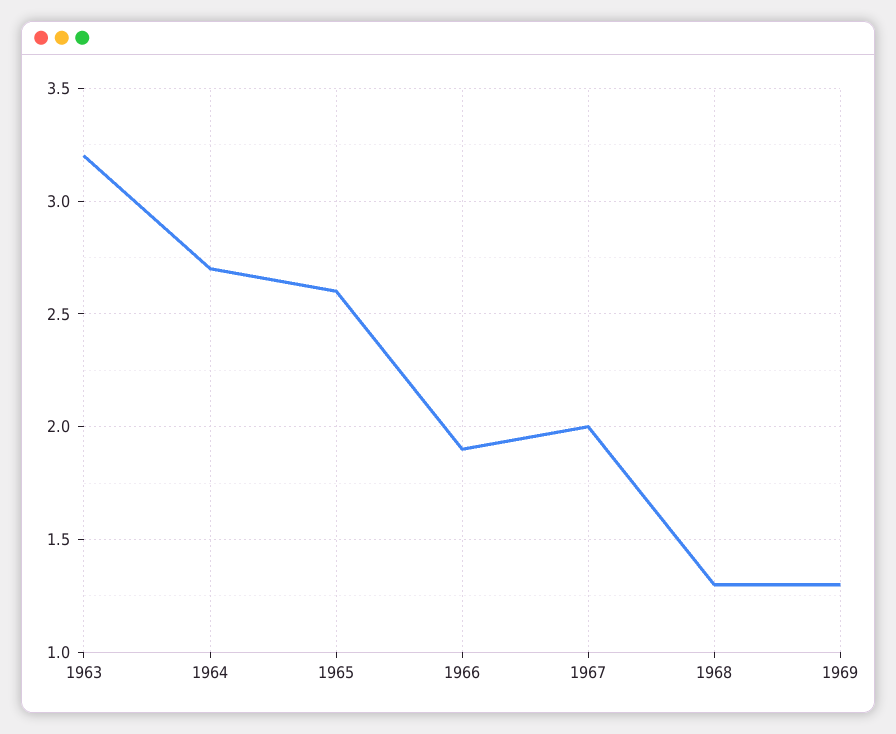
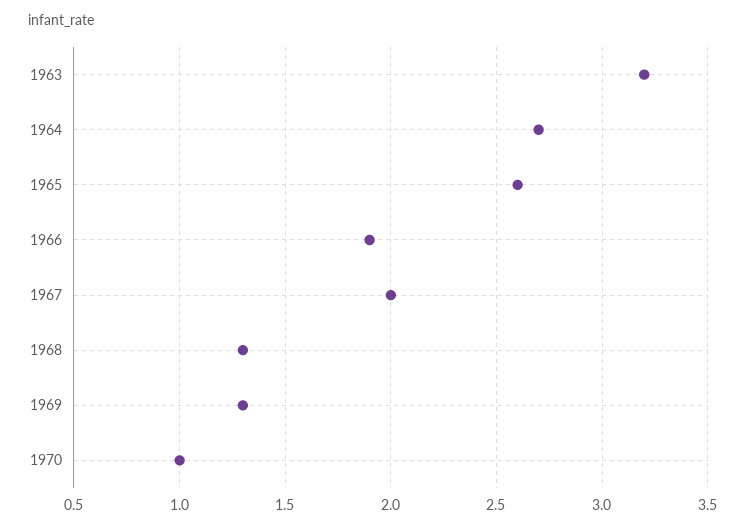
1970: none -> 1

